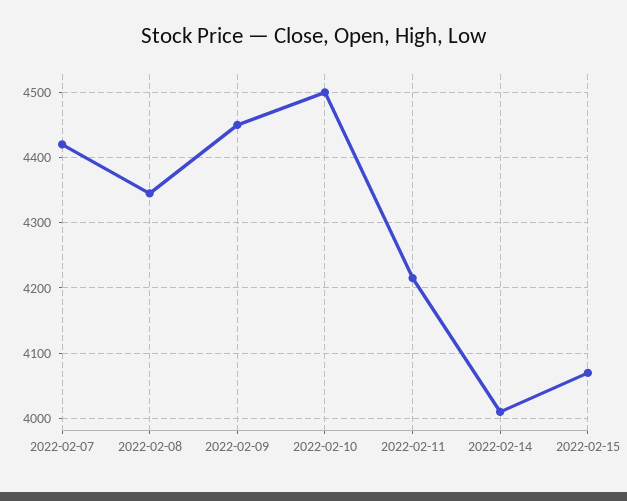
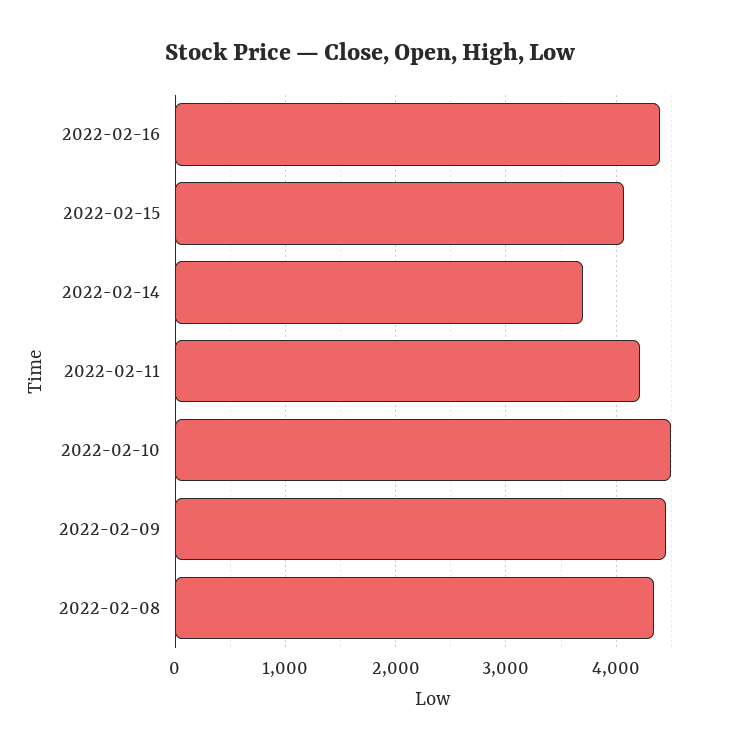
2022-02-07: 4420 -> none
2022-02-14: 4010 -> 3700
2022-02-16: none -> 4400

